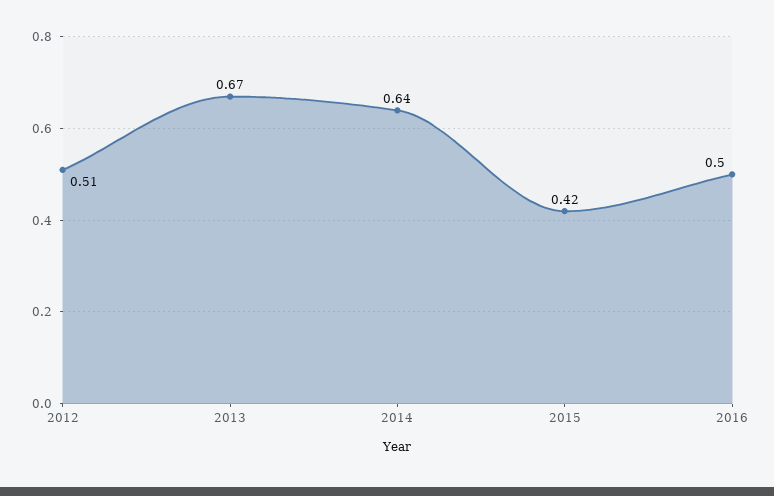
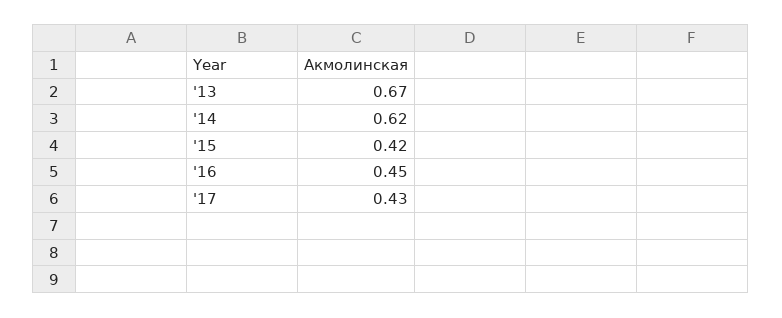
2012: 0.51 -> none
2014: 0.64 -> 0.62
2016: 0.5 -> 0.45
'17: none -> 0.43

